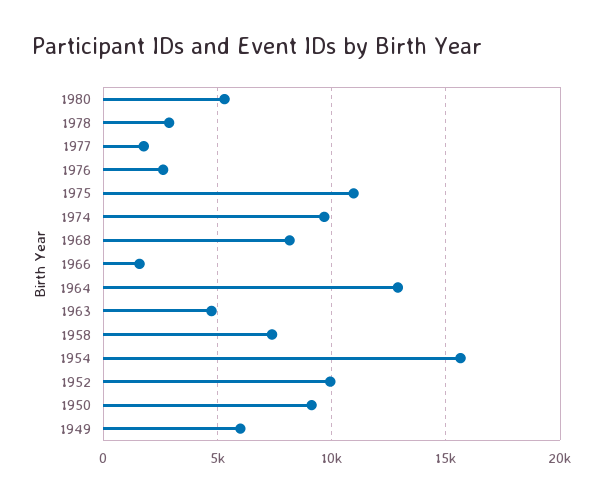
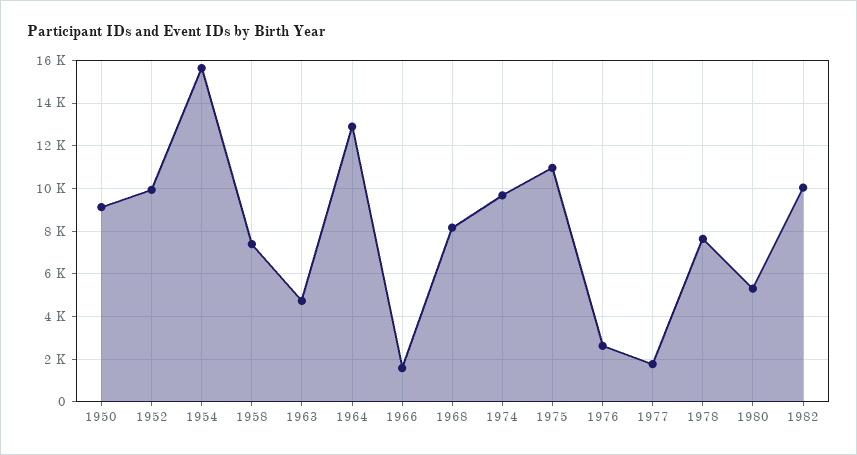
1978: 3000 -> 7500
1949: 6000 -> none
1982: none -> 10000

